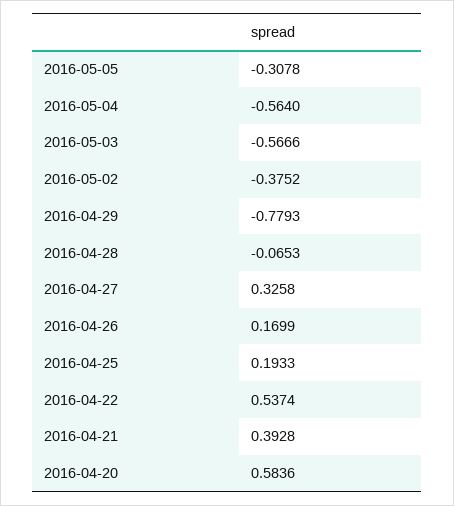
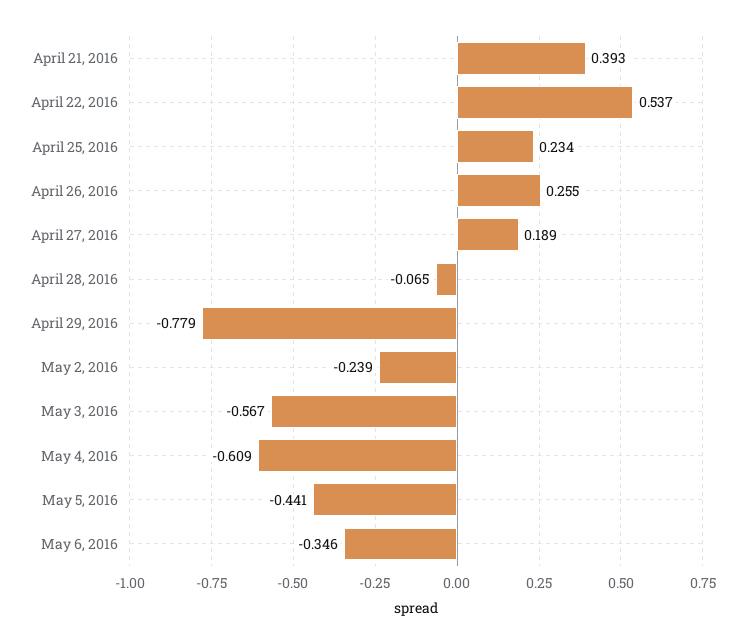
2016-05-05: -0.3078 -> -0.441
2016-05-04: -0.564 -> -0.609
2016-05-02: -0.3752 -> -0.239
2016-04-27: 0.3258 -> 0.189
2016-04-26: 0.1699 -> 0.255
2016-04-25: 0.1933 -> 0.234
2016-04-20: 0.5836 -> none
May 6, 2016: none -> -0.346

